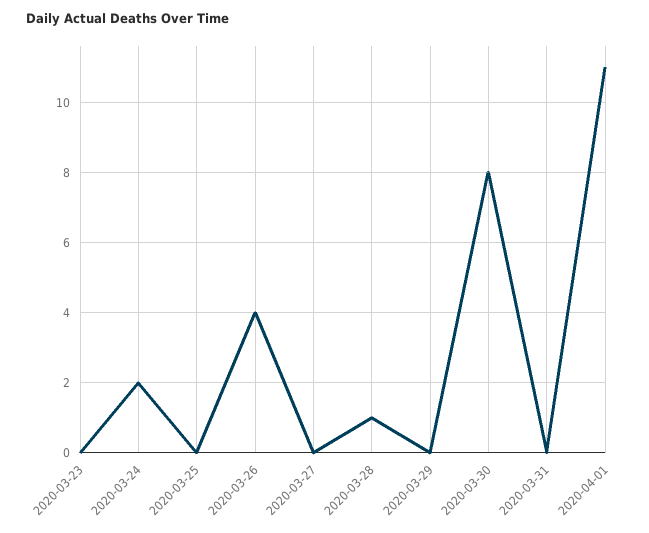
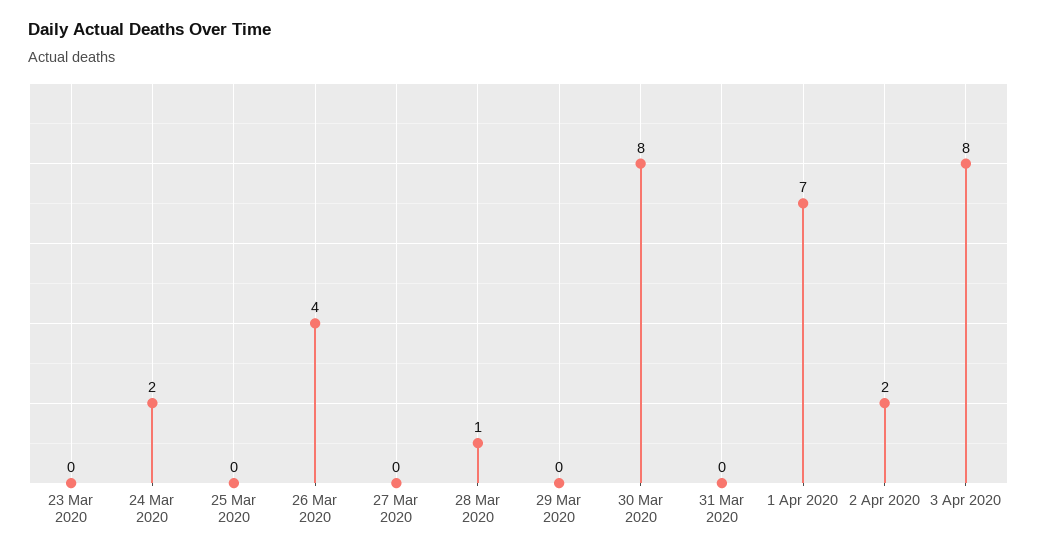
2020-04-01: 11 -> 7
2 Apr 2020: none -> 2
3 Apr 2020: none -> 8

